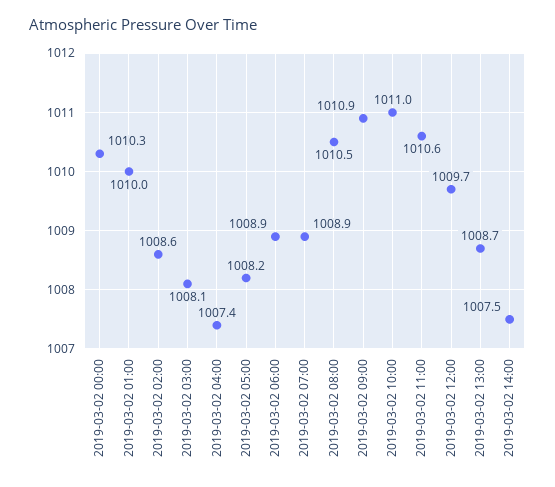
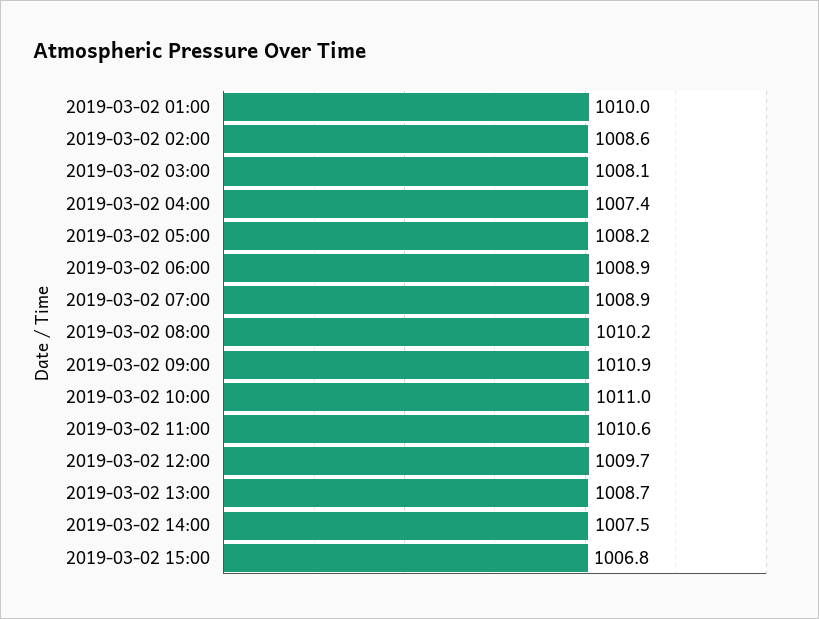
2019-03-02 00:00: 1010.3 -> none
2019-03-02 08:00: 1010.5 -> 1010.2
2019-03-02 15:00: none -> 1006.8

